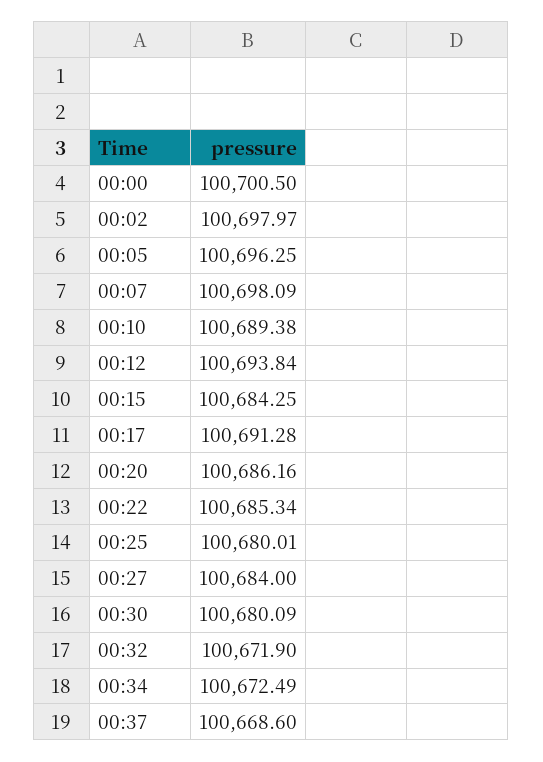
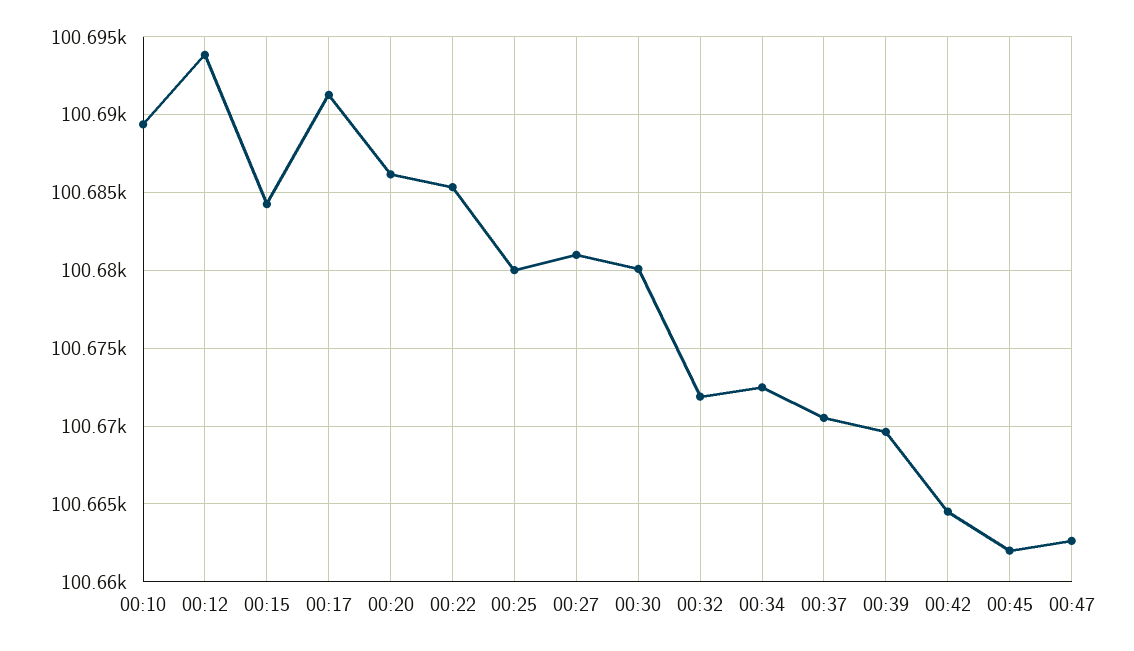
00:00: 100700.5 -> none
00:02: 100697.97 -> none
00:05: 100696.25 -> none
00:07: 100698.09 -> none
00:27: 100684 -> 100681
00:37: 100668.6 -> 100670.5
00:39: none -> 100669.5
00:42: none -> 100664.5
00:45: none -> 100662
00:47: none -> 100662.5

